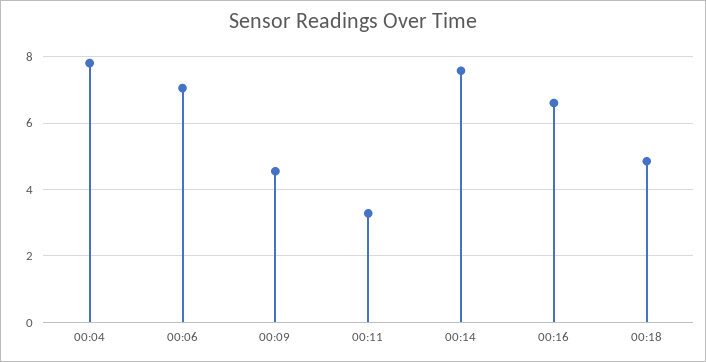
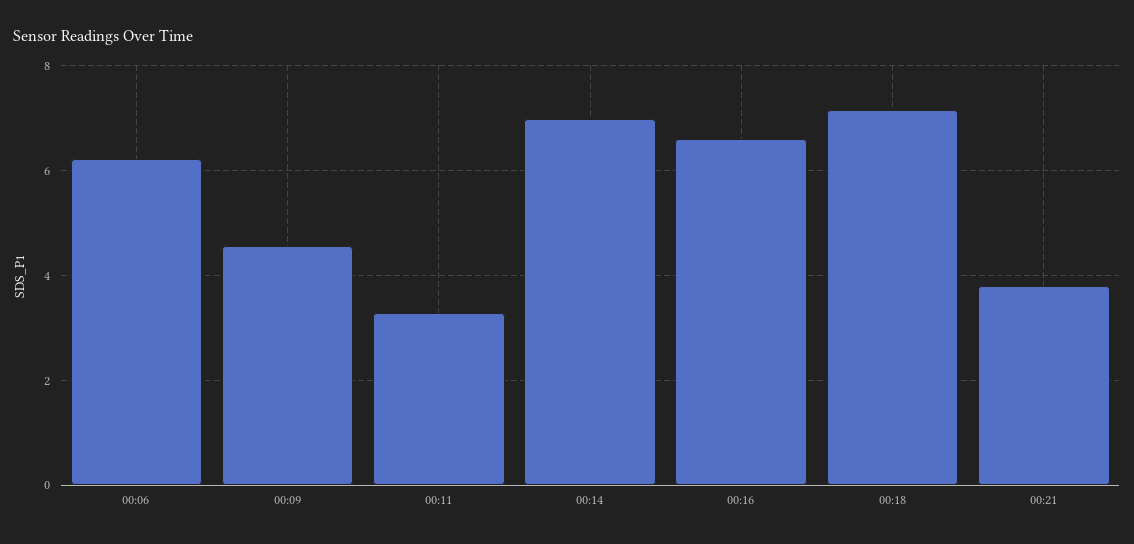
00:04: 7.8 -> none
00:06: 7 -> 6.2
00:14: 7.6 -> 7
00:18: 4.8 -> 7.2
00:21: none -> 3.8

